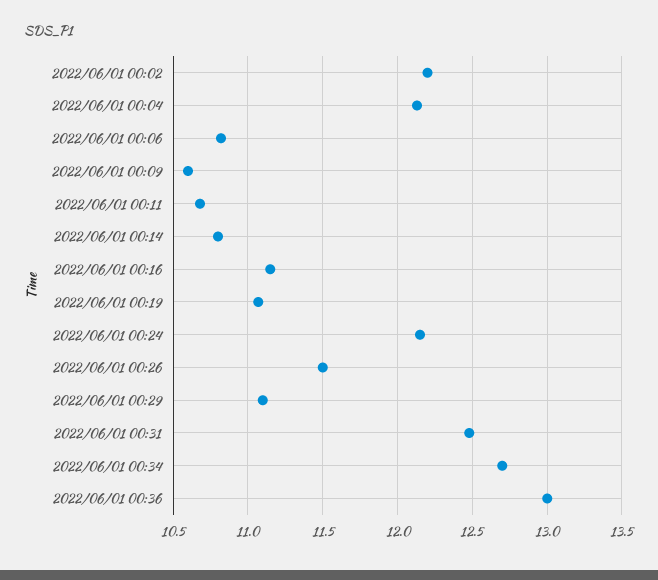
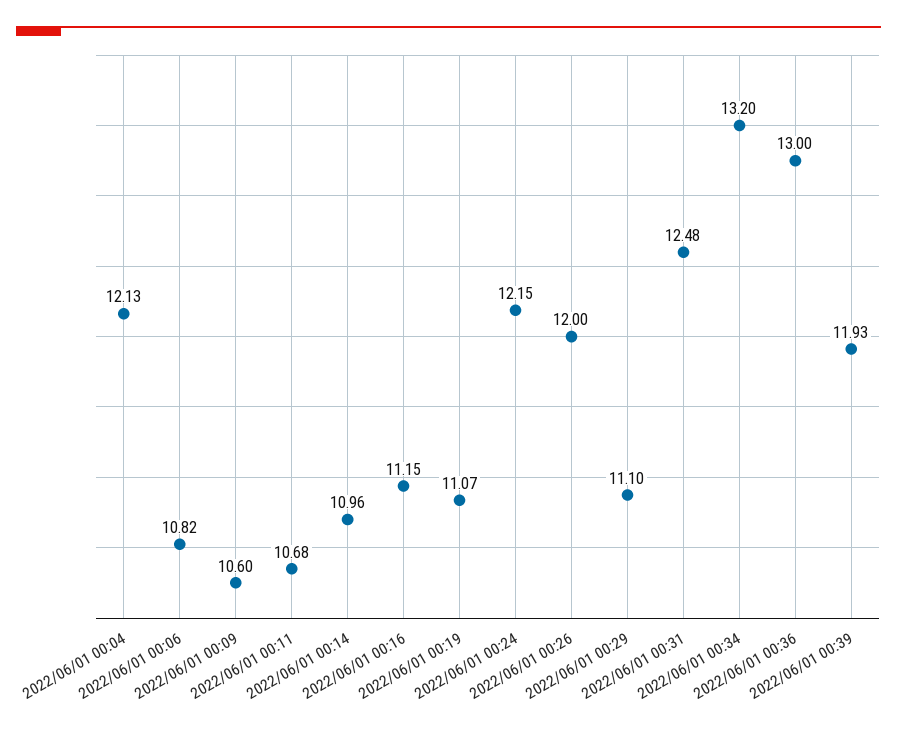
2022/06/01 00:02: 12.2 -> none
2022/06/01 00:14: 10.8 -> 10.96
2022/06/01 00:26: 11.5 -> 12
2022/06/01 00:34: 12.7 -> 13.2
2022/06/01 00:39: none -> 11.93

